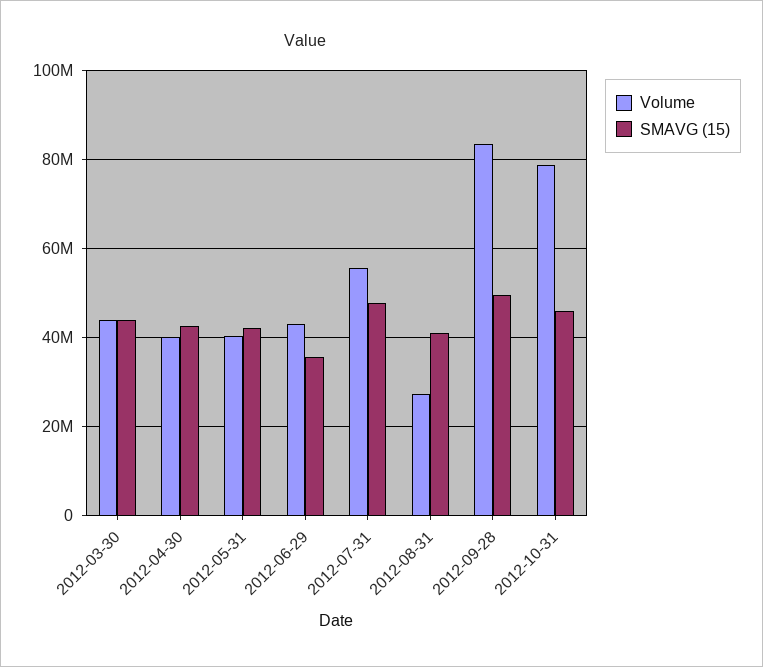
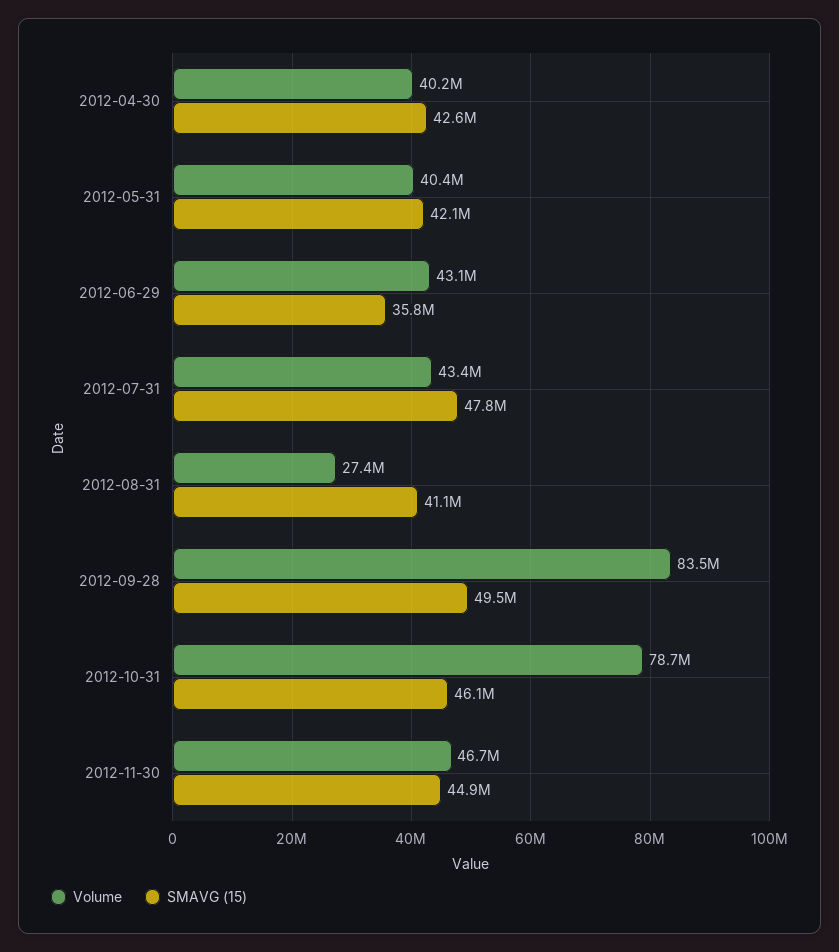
Volume, 2012-03-30: 44000000 -> none
SMAVG (15), 2012-03-30: 44000000 -> none
Volume, 2012-07-31: 56000000 -> 43400000
Volume, 2012-11-30: none -> 46700000
SMAVG (15), 2012-11-30: none -> 44900000

